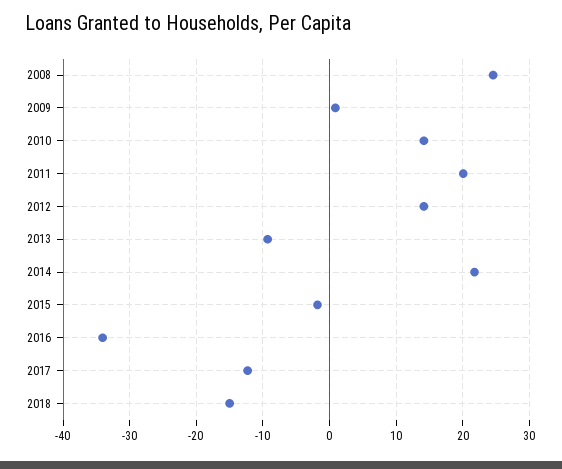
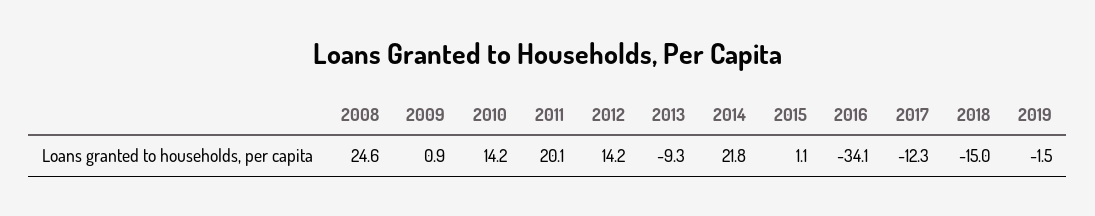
2015: -2 -> 1.1
2019: none -> -1.5

